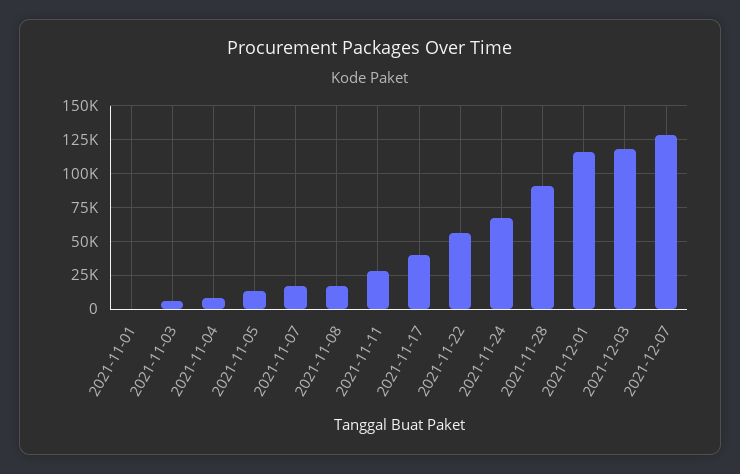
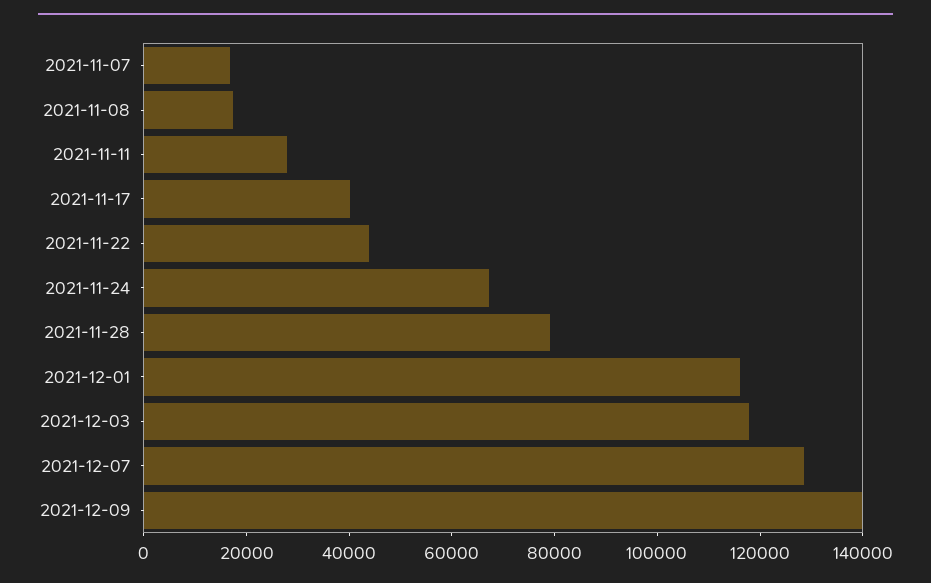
2021-11-01: 0 -> none
2021-11-03: 5000 -> none
2021-11-04: 10000 -> none
2021-11-05: 15000 -> none
2021-11-22: 55000 -> 45000
2021-11-28: 90000 -> 80000
2021-12-09: none -> 140000

